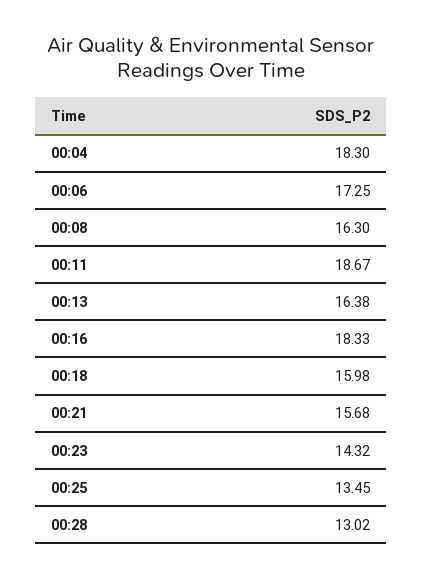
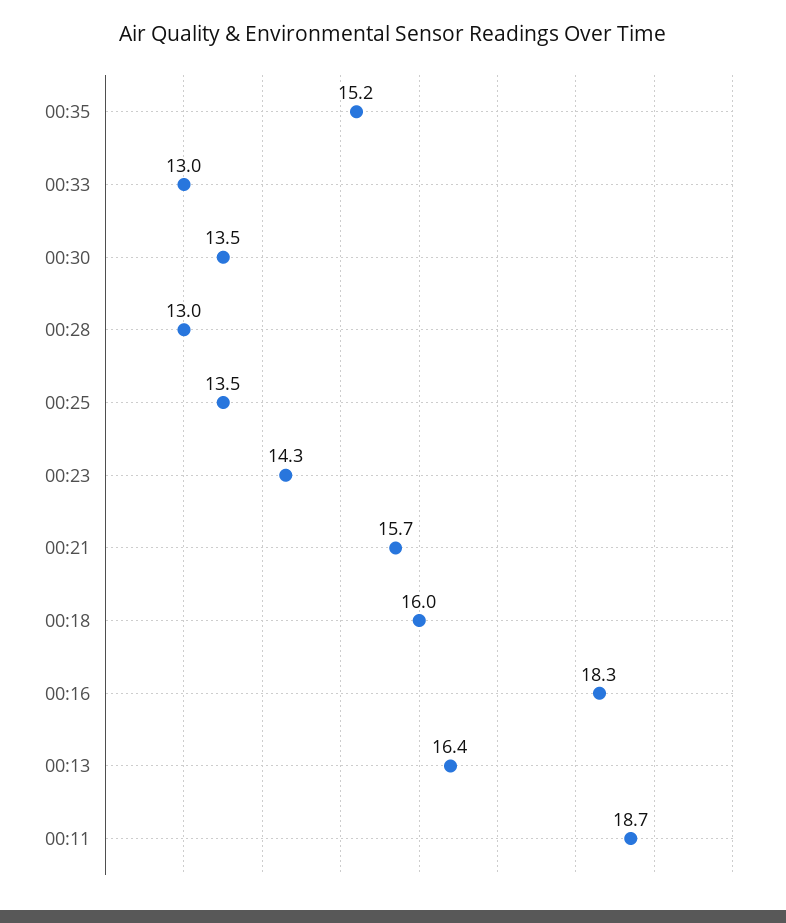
00:04: 18.3 -> none
00:06: 17.25 -> none
00:08: 16.3 -> none
00:35: none -> 15.2
00:33: none -> 13
00:30: none -> 13.5

